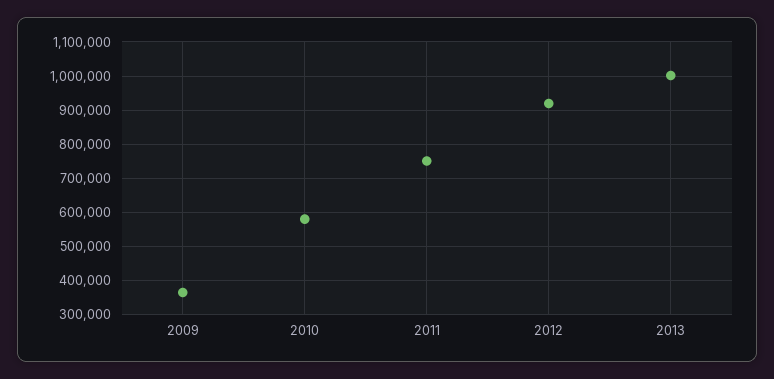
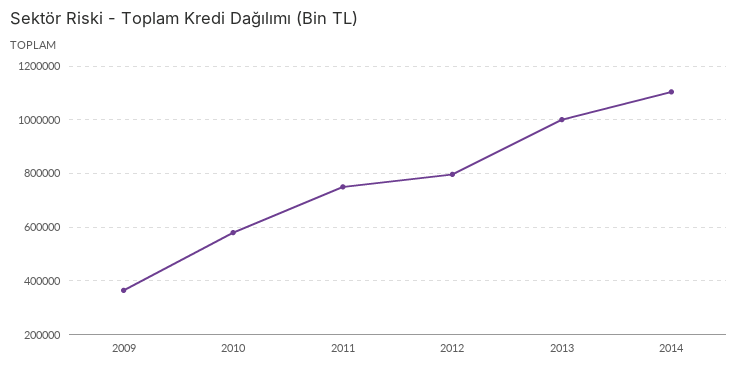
2012: 920000 -> 800000
2014: none -> 1100000

